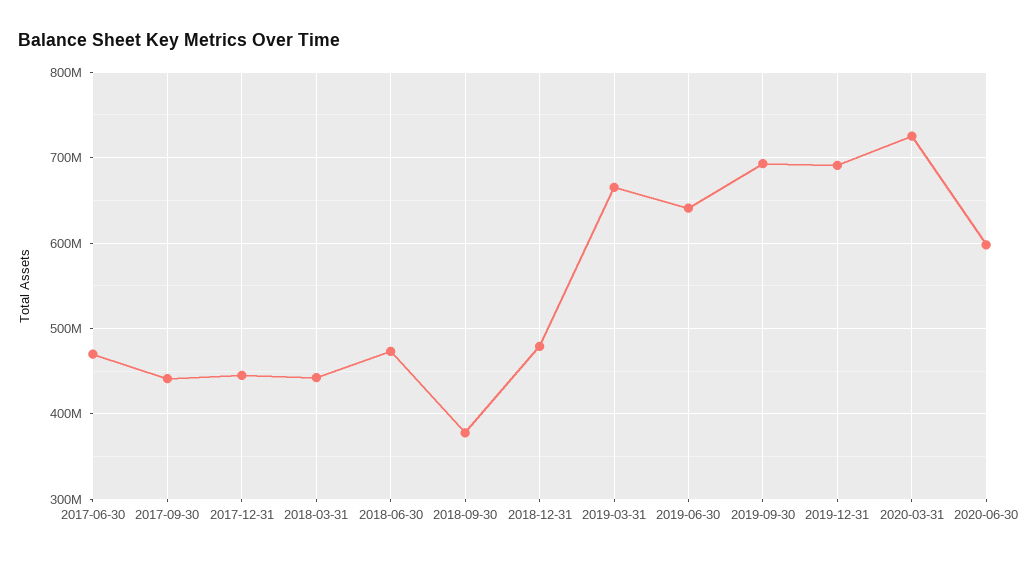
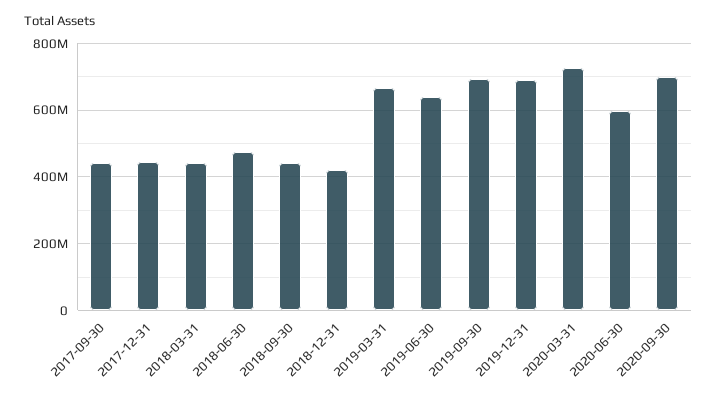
2017-06-30: 470000000 -> none
2018-09-30: 380000000 -> 440000000
2018-12-31: 480000000 -> 420000000
2020-09-30: none -> 700000000

